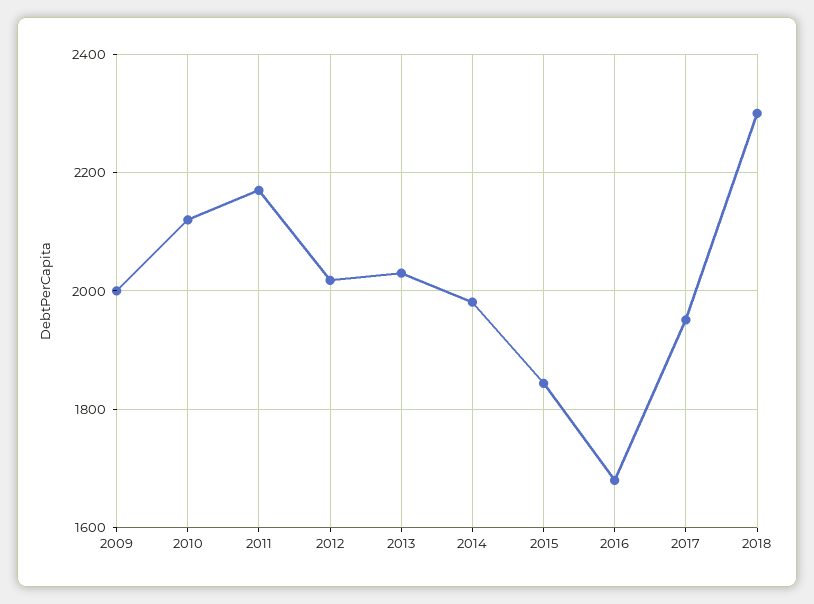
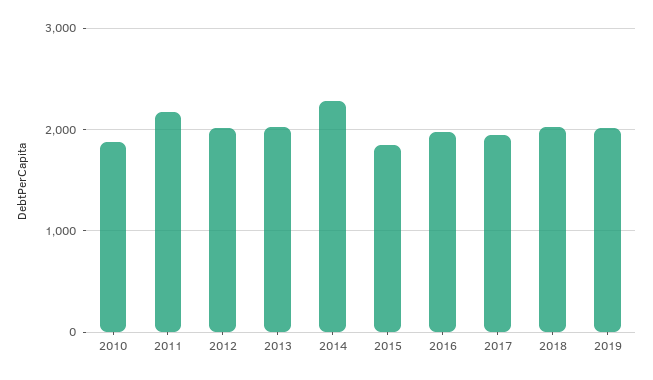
2009: 2000 -> none
2010: 2120 -> 1900
2014: 1980 -> 2300
2016: 1680 -> 2000
2018: 2300 -> 2000
2019: none -> 2000

